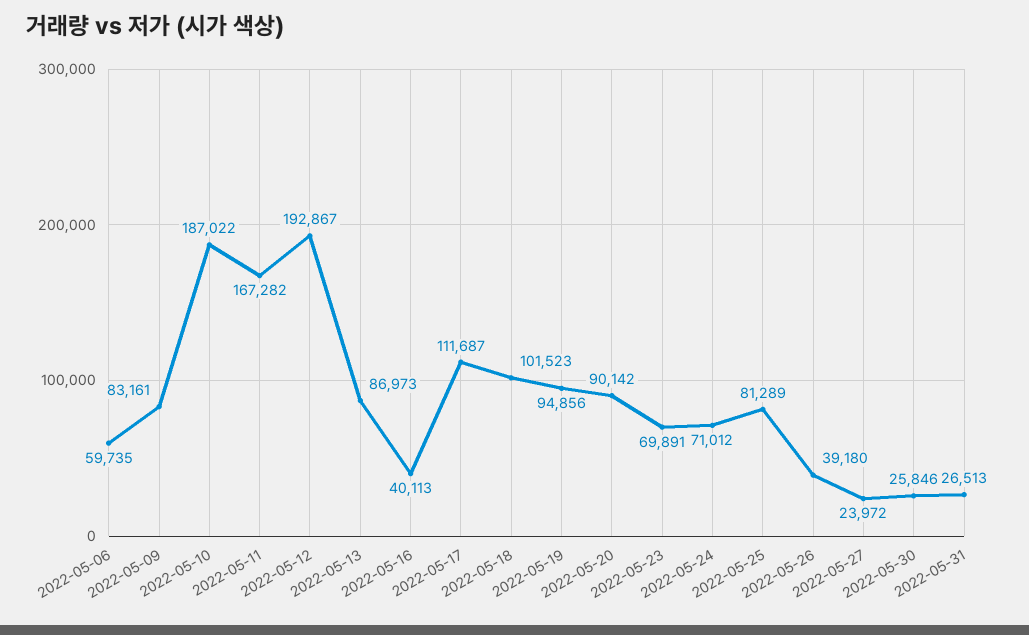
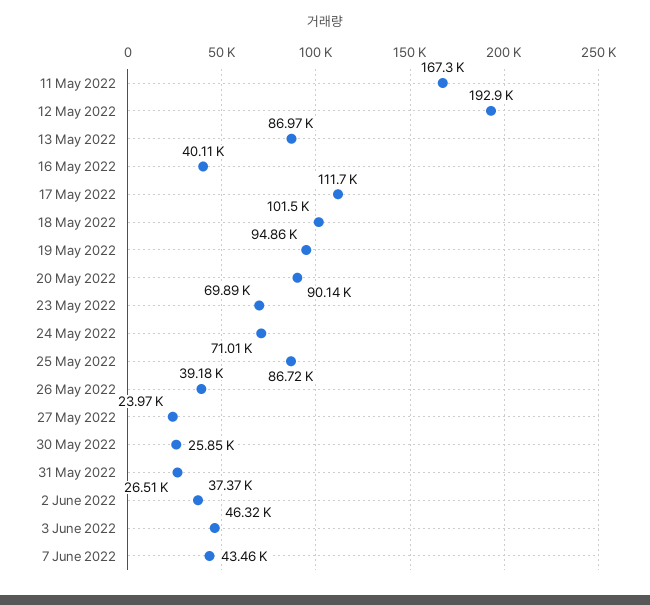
2022-05-06: 59735 -> none
2022-05-09: 83161 -> none
2022-05-10: 187022 -> none
2022-05-25: 81289 -> 86720
2 June 2022: none -> 37370
3 June 2022: none -> 46320
7 June 2022: none -> 43460

